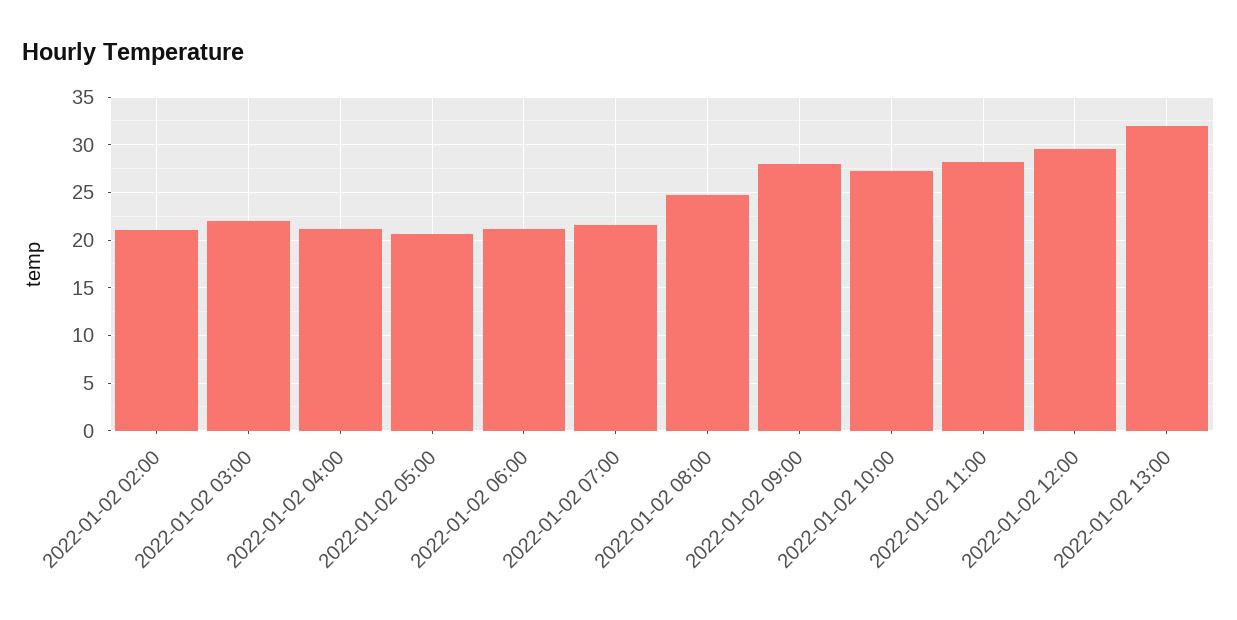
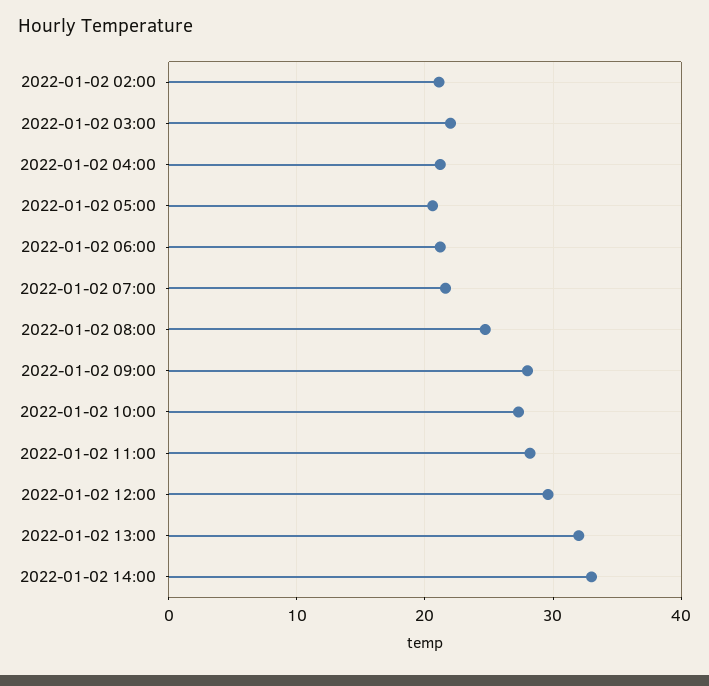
2022-01-02 14:00: none -> 33

